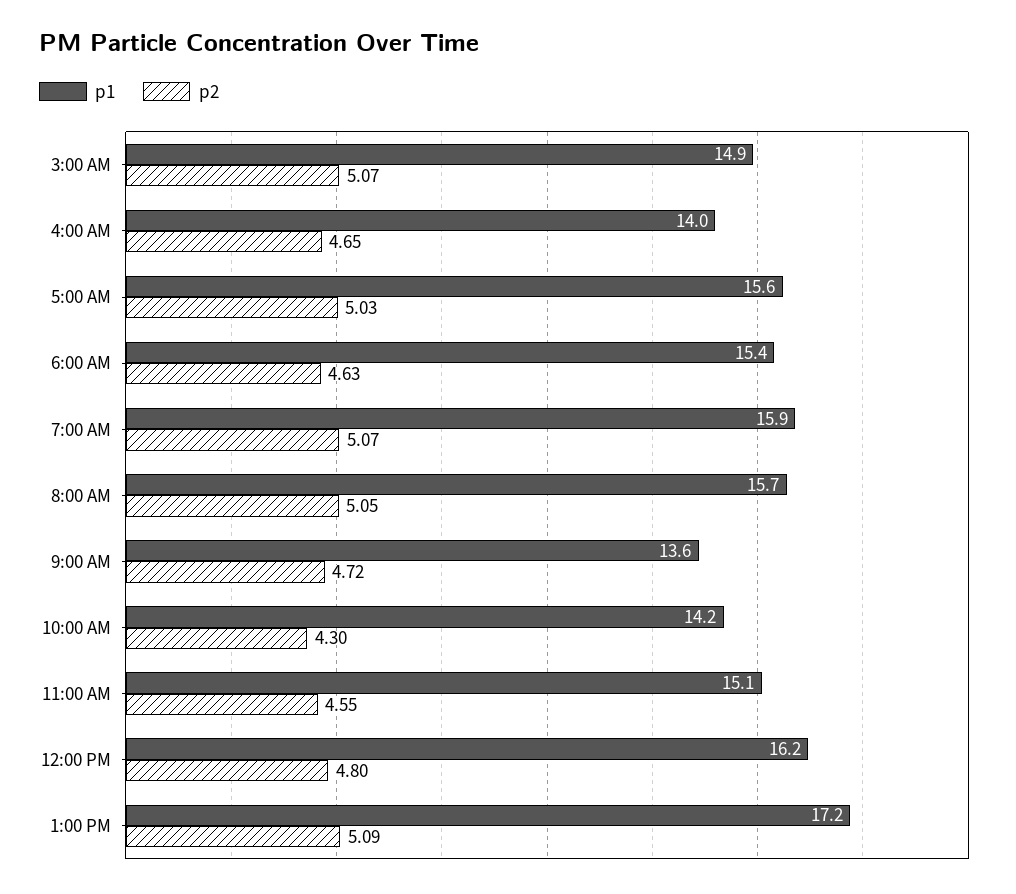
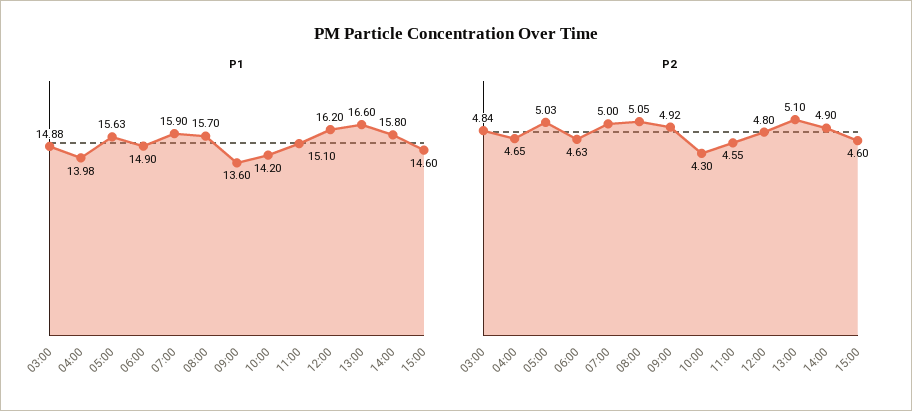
p2, 3:00 AM: 5.07 -> 4.84
p1, 6:00 AM: 15.4 -> 14.9
p2, 7:00 AM: 5.07 -> 5
p2, 9:00 AM: 4.72 -> 4.92
p1, 1:00 PM: 17.2 -> 16.6
p2, 1:00 PM: 5.09 -> 5.1
p1, 14:00: none -> 15.8
p1, 15:00: none -> 14.6
p2, 14:00: none -> 4.9
p2, 15:00: none -> 4.6

